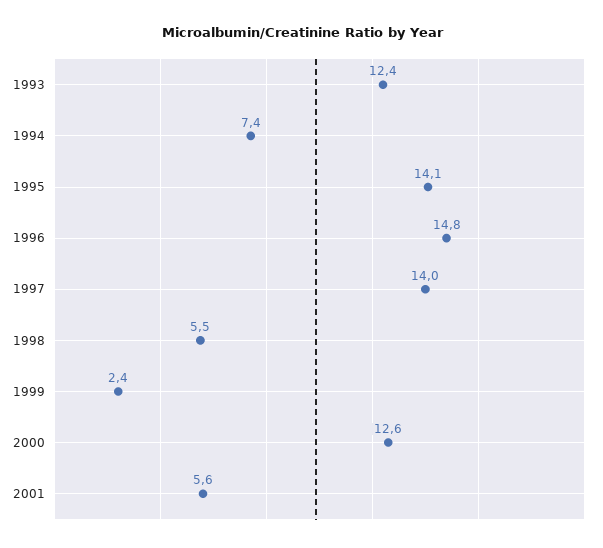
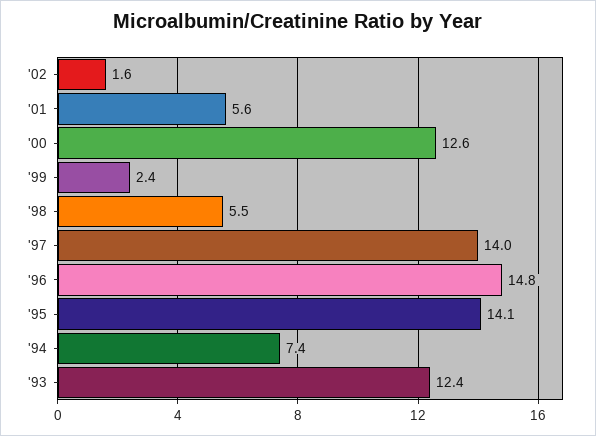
'02: none -> 1.6

